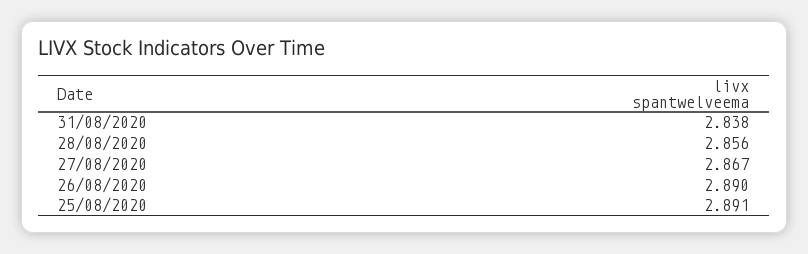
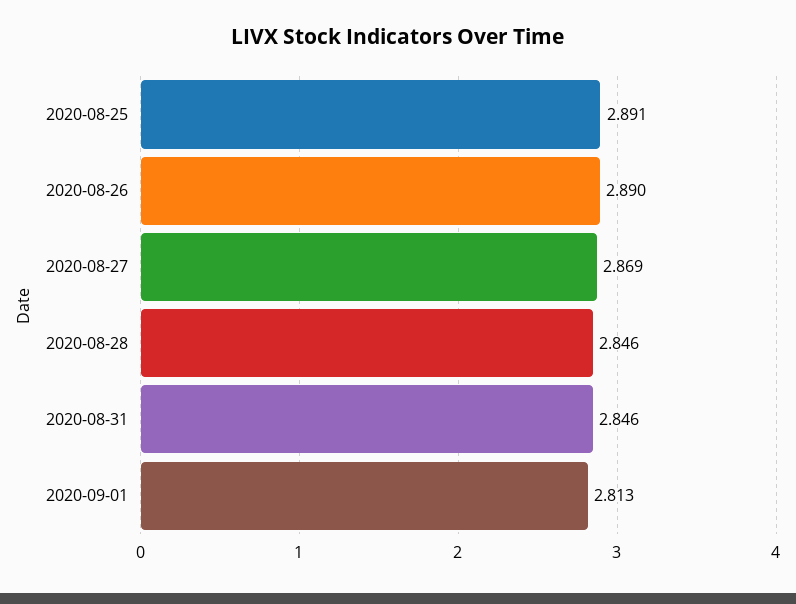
31/08/2020: 2.838 -> 2.846
28/08/2020: 2.856 -> 2.846
27/08/2020: 2.867 -> 2.869
2020-09-01: none -> 2.813

